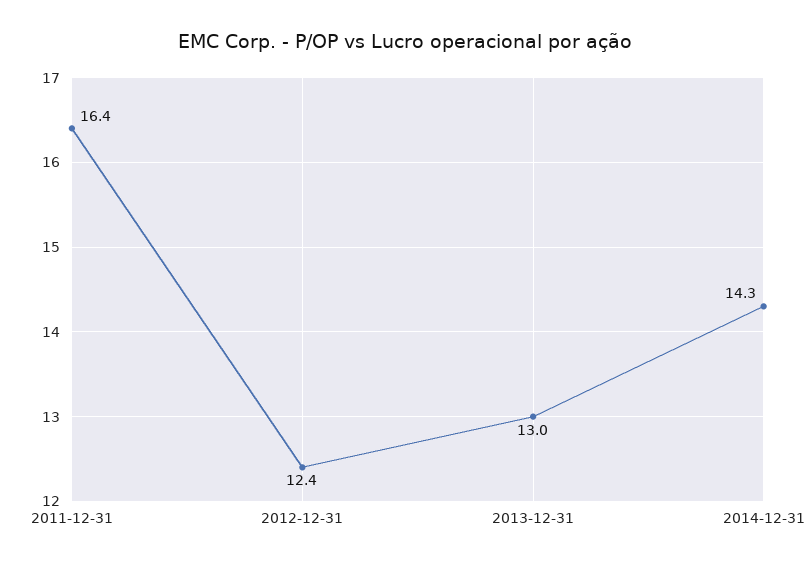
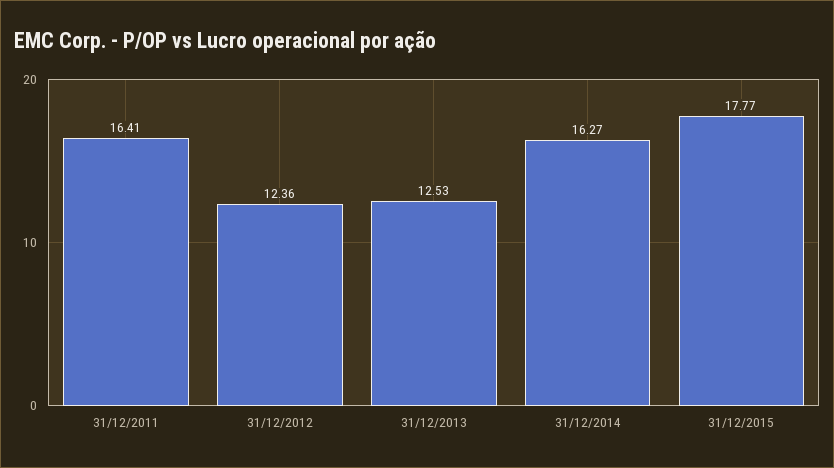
2013-12-31: 13 -> 12.53
2014-12-31: 14.3 -> 16.27
31/12/2015: none -> 17.77

